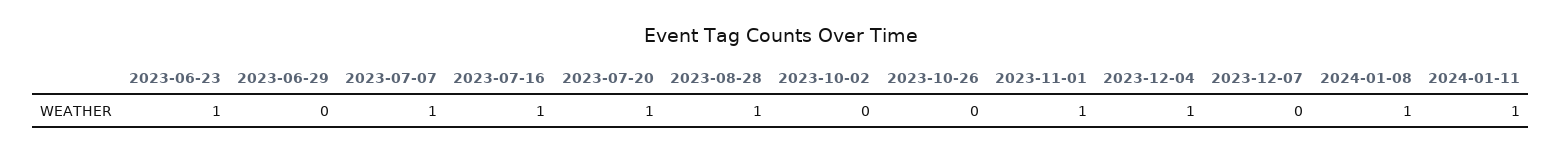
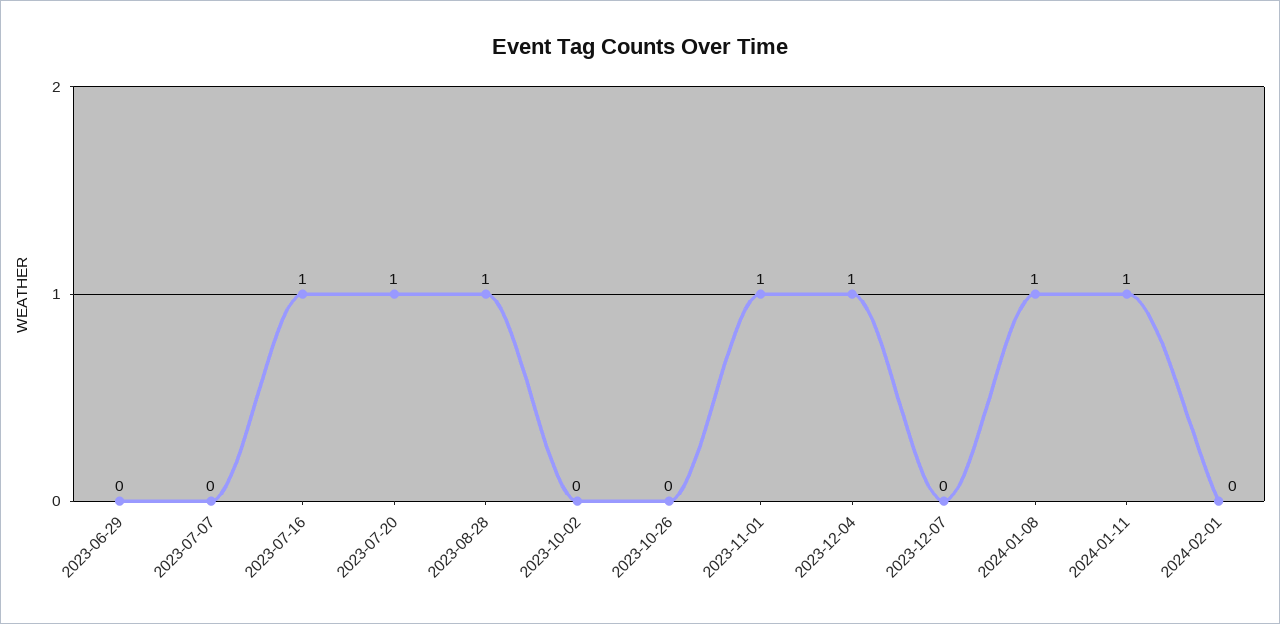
2023-06-23: 1 -> none
2023-07-07: 1 -> 0
2024-02-01: none -> 0

